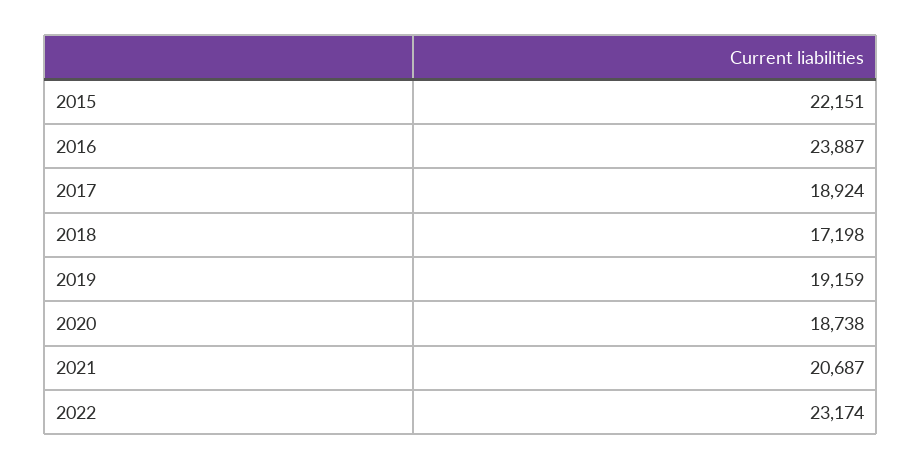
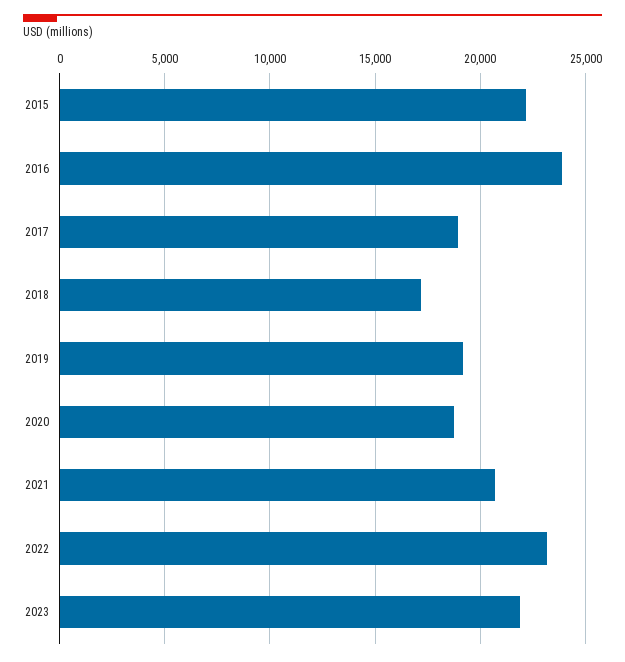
2023: none -> 22000

